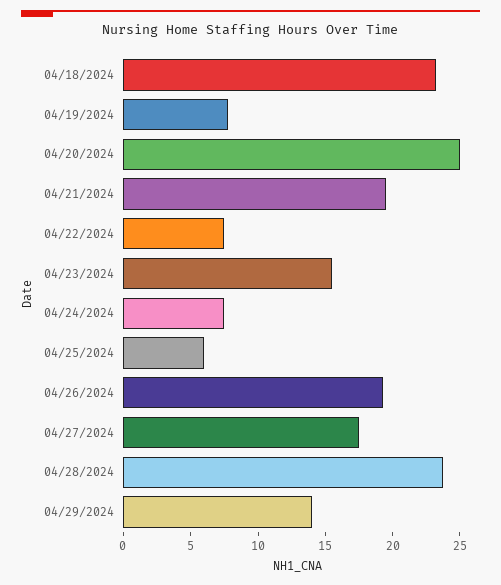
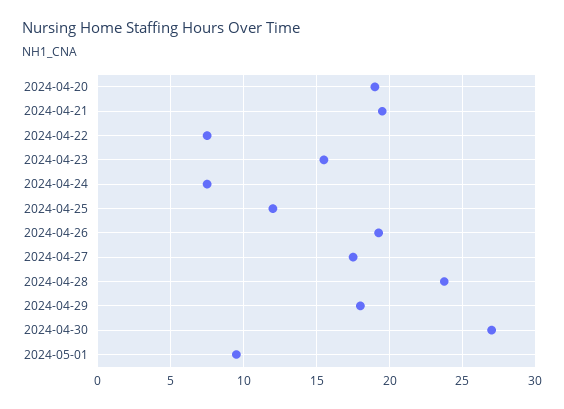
04/18/2024: 23 -> none
04/19/2024: 8 -> none
04/20/2024: 25 -> 19
04/25/2024: 6 -> 12
04/29/2024: 14 -> 18
2024-04-30: none -> 27
2024-05-01: none -> 9.5

